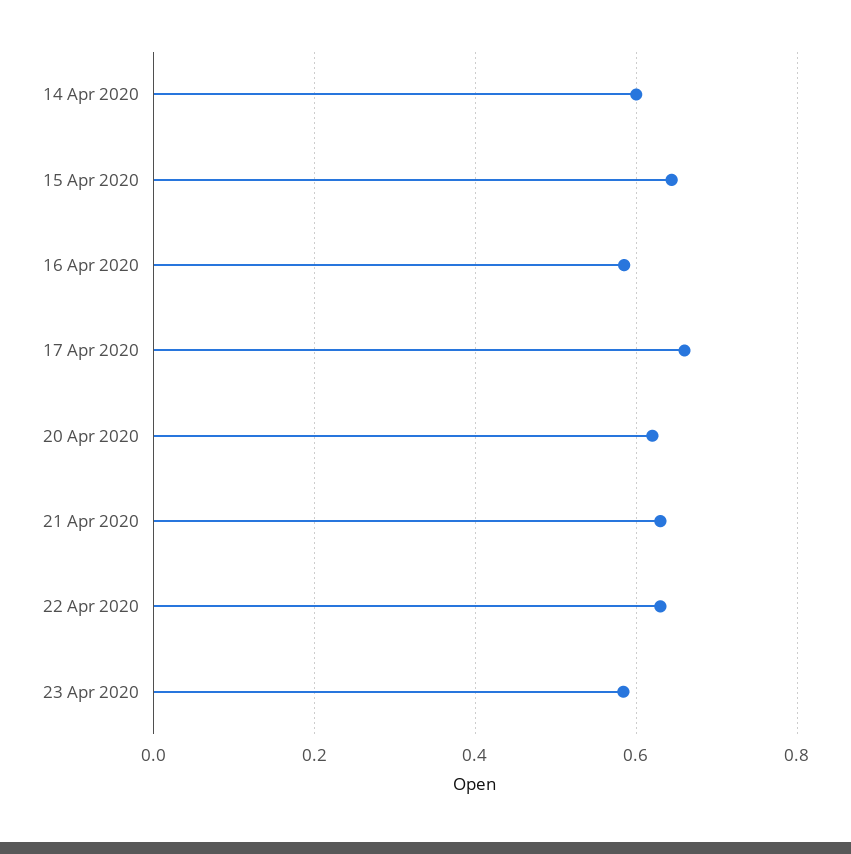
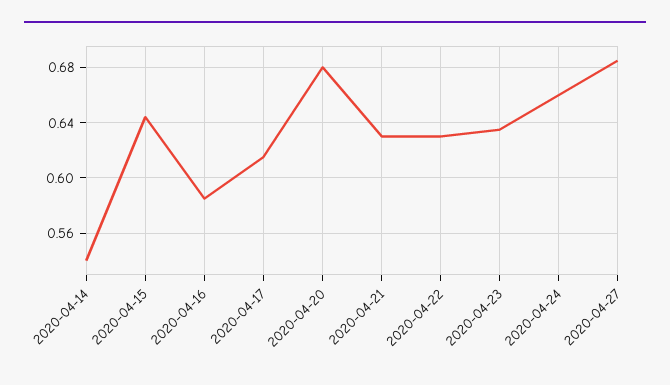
14 Apr 2020: 0.6 -> 0.54
17 Apr 2020: 0.66 -> 0.615
20 Apr 2020: 0.62 -> 0.68
23 Apr 2020: 0.58 -> 0.635
2020-04-24: none -> 0.66
2020-04-27: none -> 0.685

